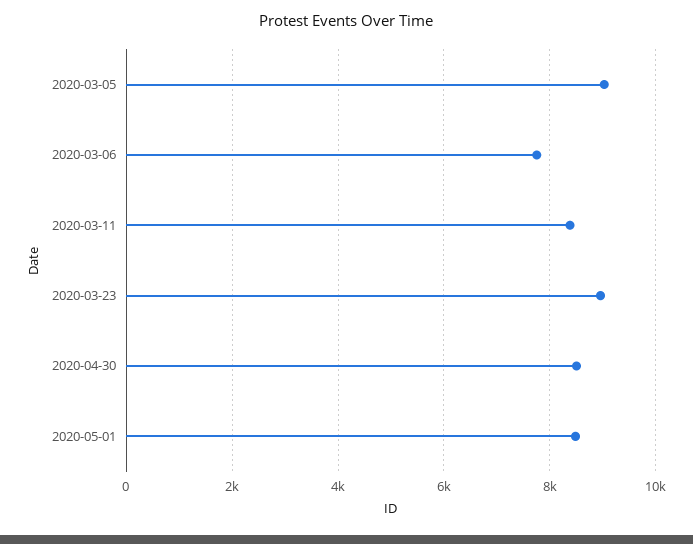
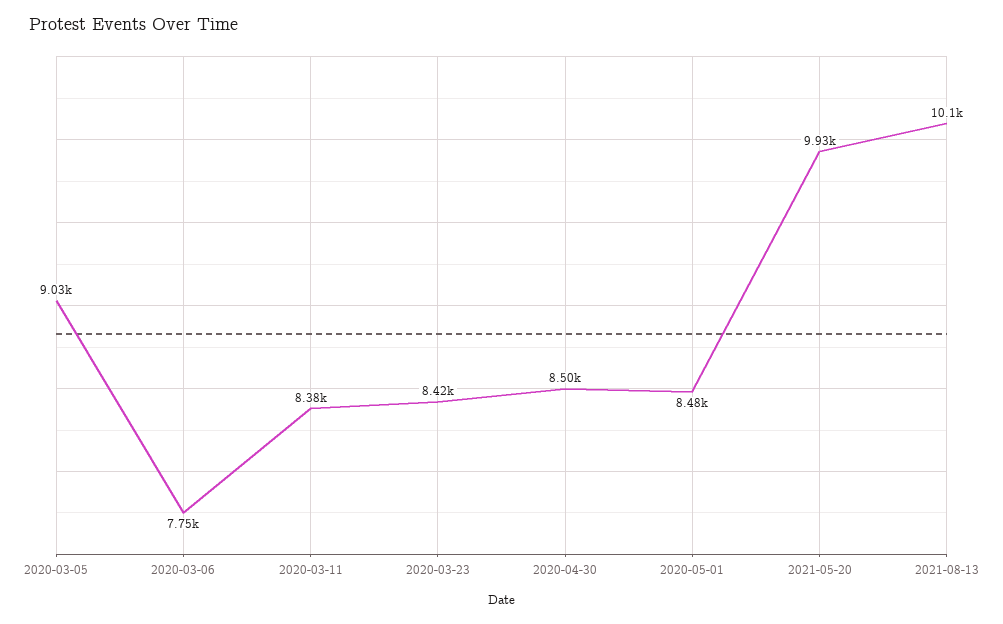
2020-03-23: 9000 -> 8420
2021-05-20: none -> 9930
2021-08-13: none -> 10100

